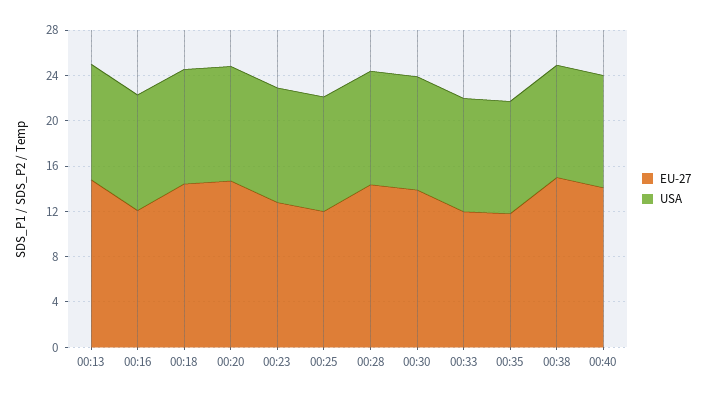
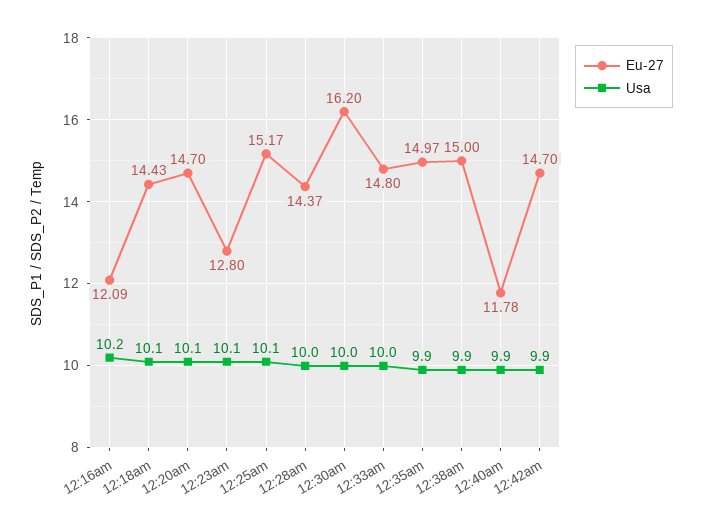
EU-27, 00:13: 15 -> none
USA, 00:13: 10 -> none
EU-27, 00:25: 12 -> 15.17
EU-27, 00:30: 14 -> 16.2
EU-27, 00:33: 12 -> 14.8
EU-27, 00:35: 12 -> 14.97
EU-27, 00:40: 14 -> 11.78
EU-27, 12:42am: none -> 14.7
USA, 12:42am: none -> 9.9

